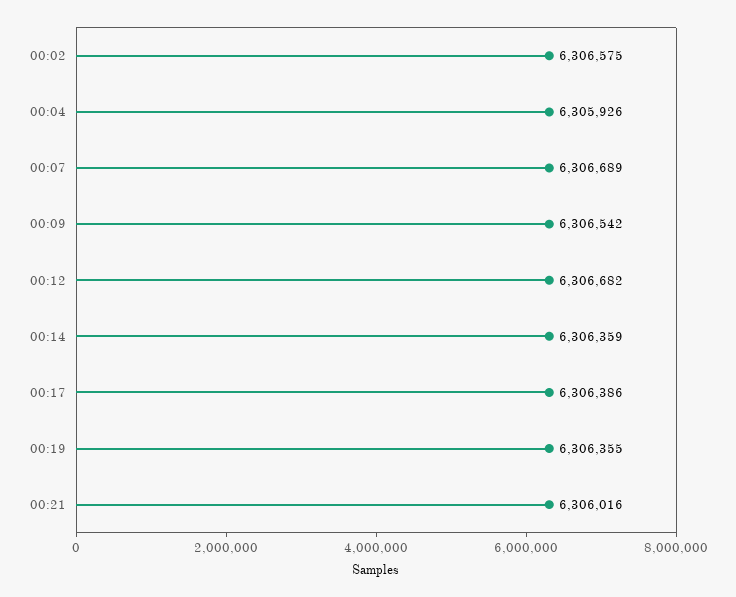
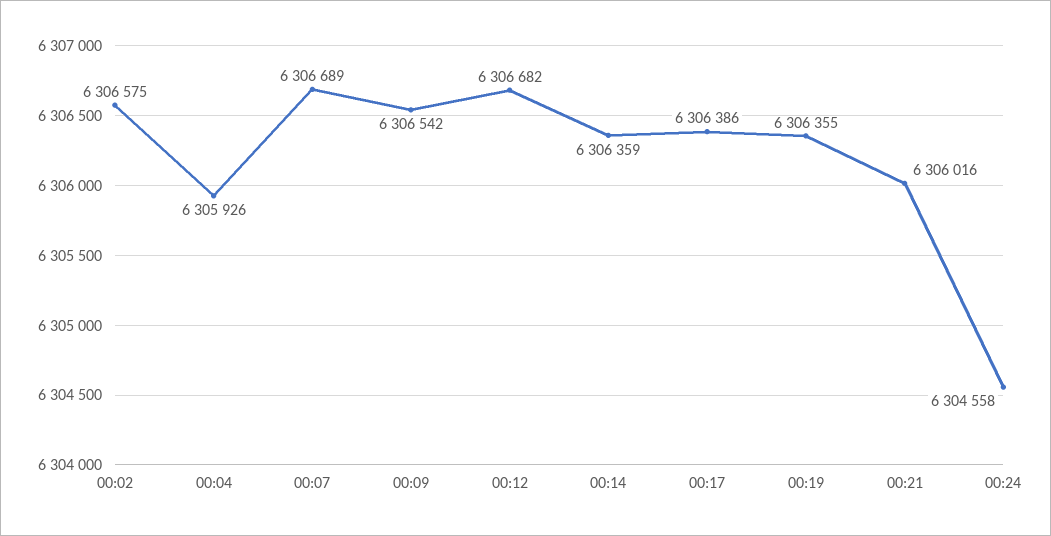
00:24: none -> 6304558

